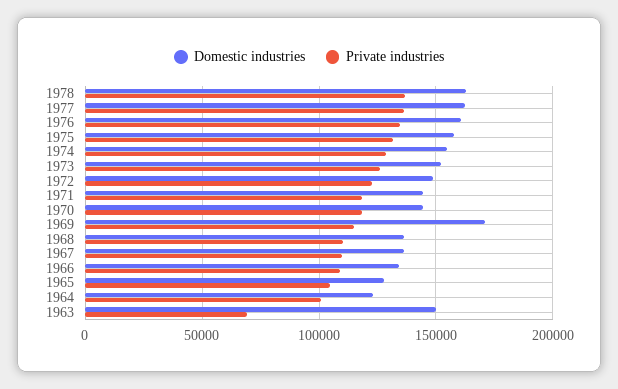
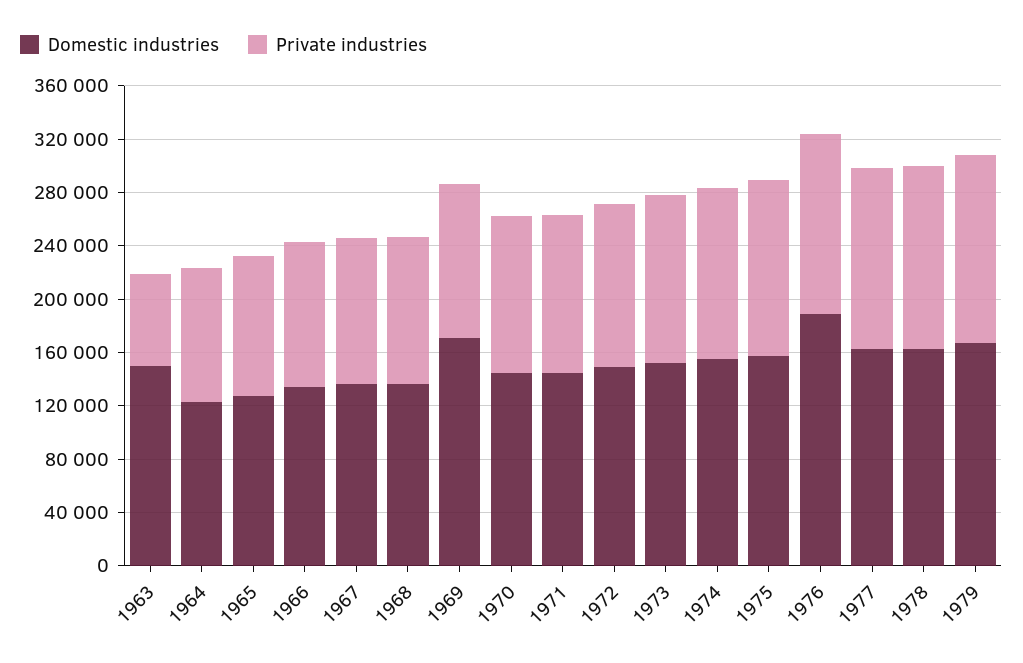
Domestic industries, 1976: 160000 -> 190000
Domestic industries, 1979: none -> 170000
Private industries, 1979: none -> 140000

